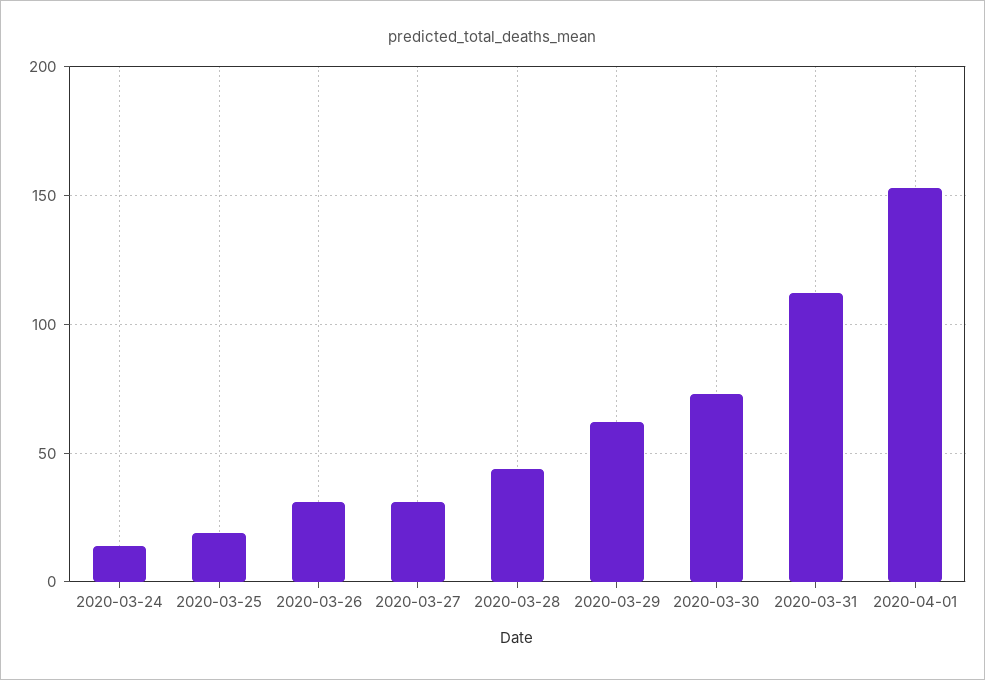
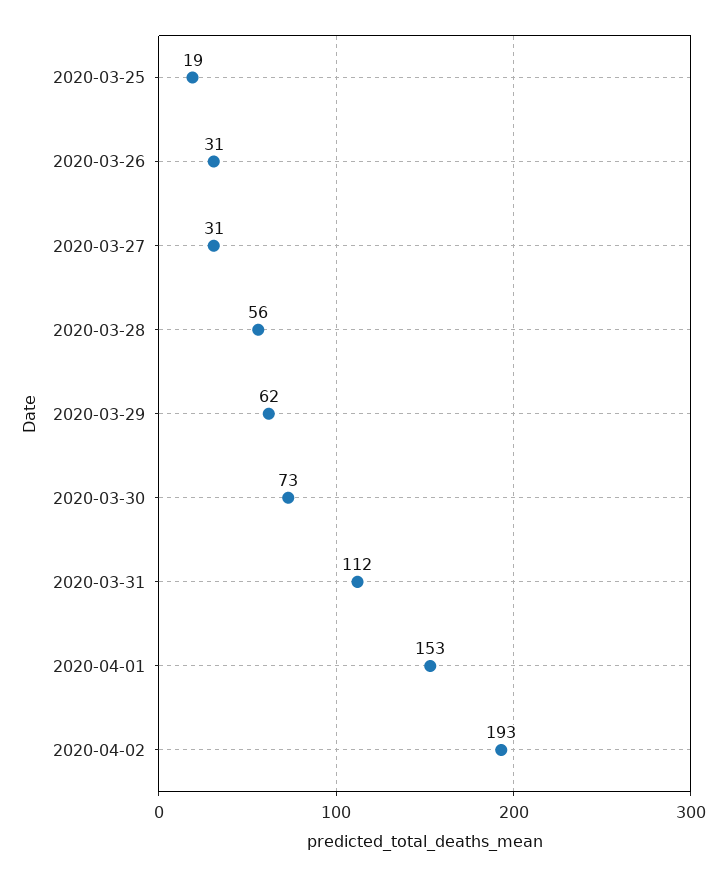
2020-03-24: 15 -> none
2020-03-28: 45 -> 56
2020-04-02: none -> 193

